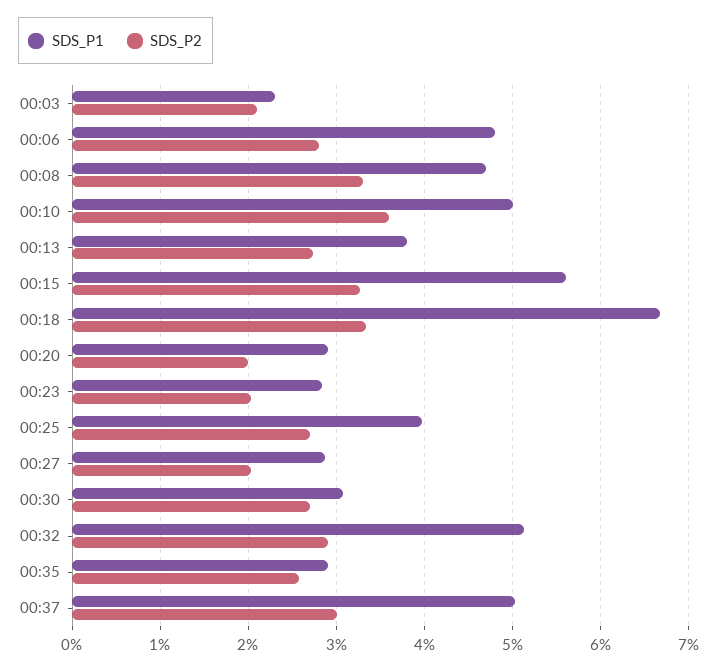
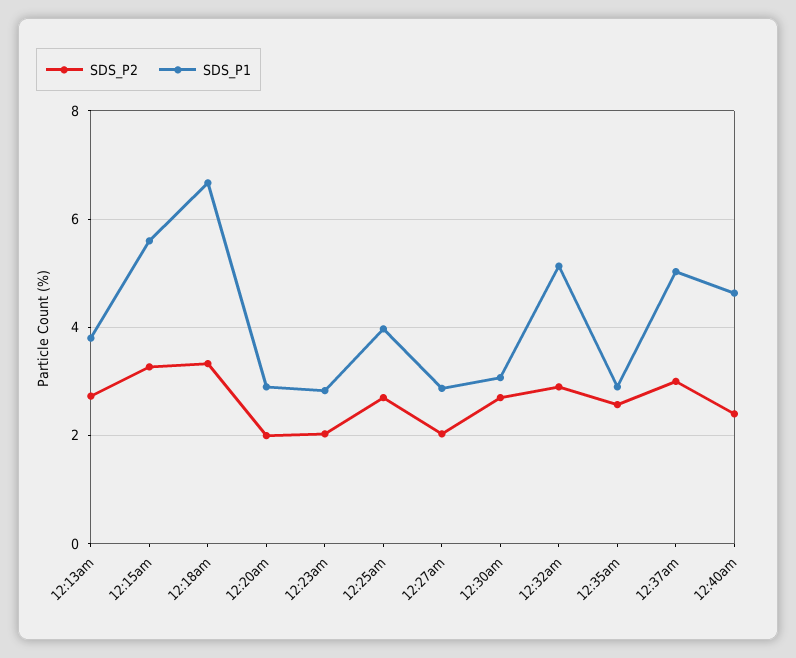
SDS_P1, 00:03: 2.3 -> none
SDS_P2, 00:03: 2.1 -> none
SDS_P1, 00:06: 4.8 -> none
SDS_P2, 00:06: 2.8 -> none
SDS_P1, 00:08: 4.7 -> none
SDS_P2, 00:08: 3.3 -> none
SDS_P1, 00:10: 5 -> none
SDS_P2, 00:10: 3.6 -> none
SDS_P2, 12:40am: none -> 2.4
SDS_P1, 12:40am: none -> 4.6

